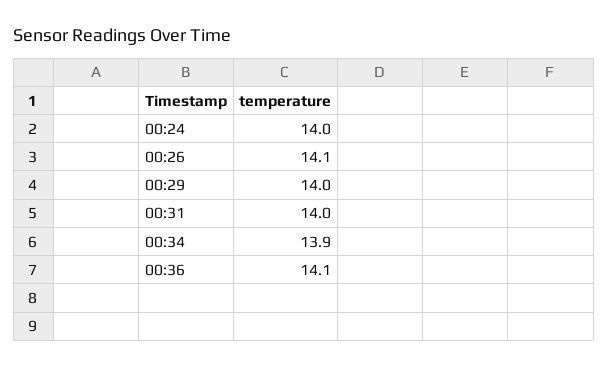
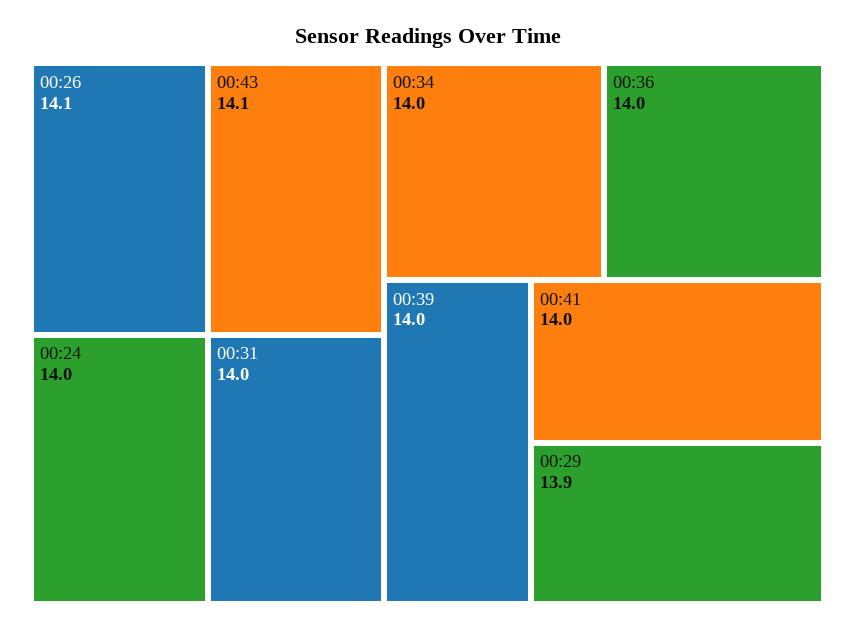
00:29: 14 -> 13.9
00:34: 13.9 -> 14
00:36: 14.1 -> 14
00:43: none -> 14.1
00:39: none -> 14
00:41: none -> 14

